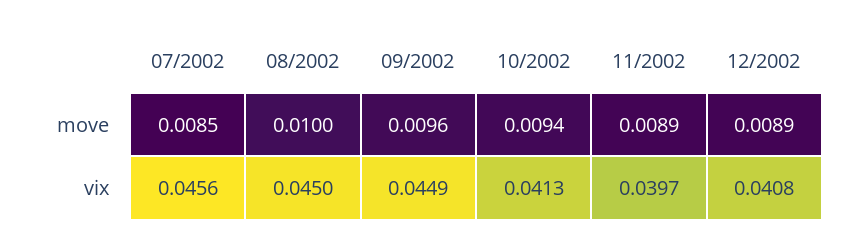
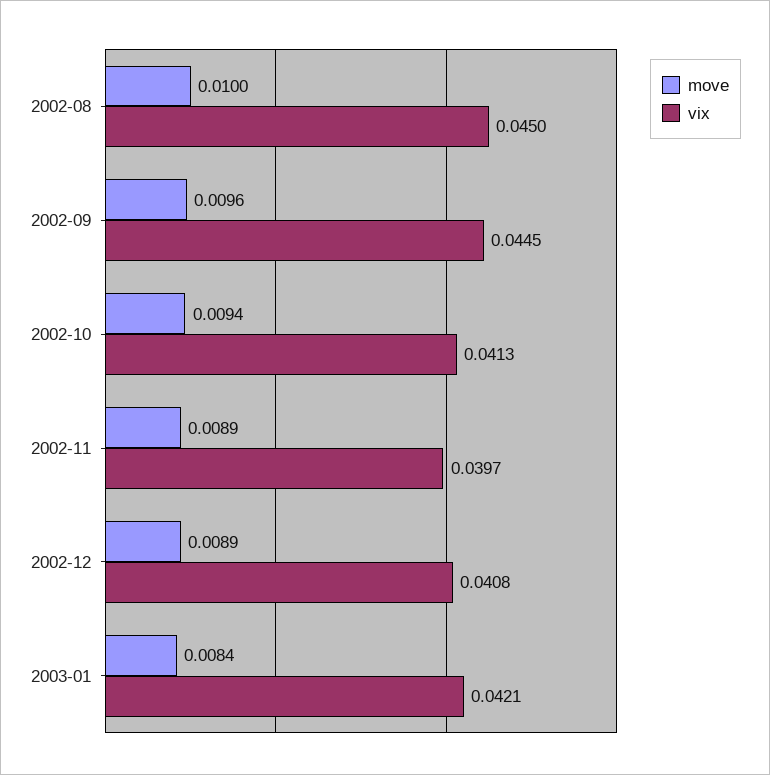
move, 07/2002: 0.0085 -> none
vix, 07/2002: 0.0456 -> none
vix, 09/2002: 0.0449 -> 0.0445
move, 2003-01: none -> 0.0084
vix, 2003-01: none -> 0.0421

